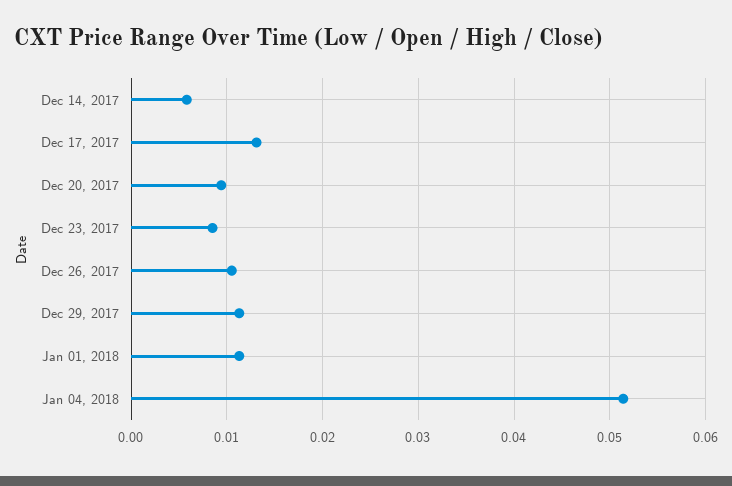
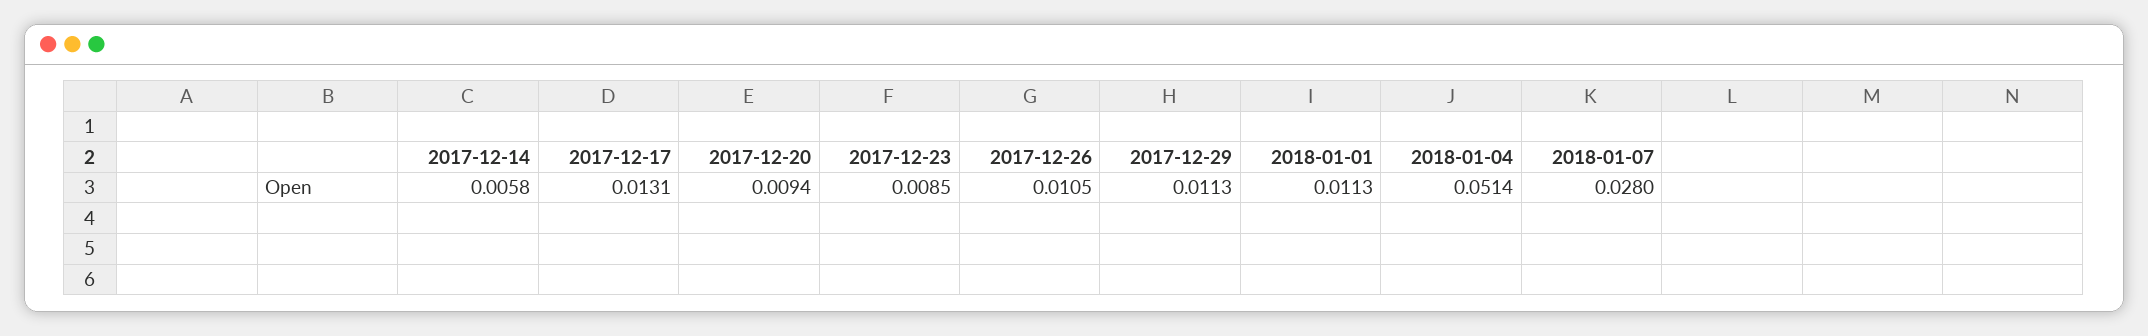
2018-01-07: none -> 0.028

